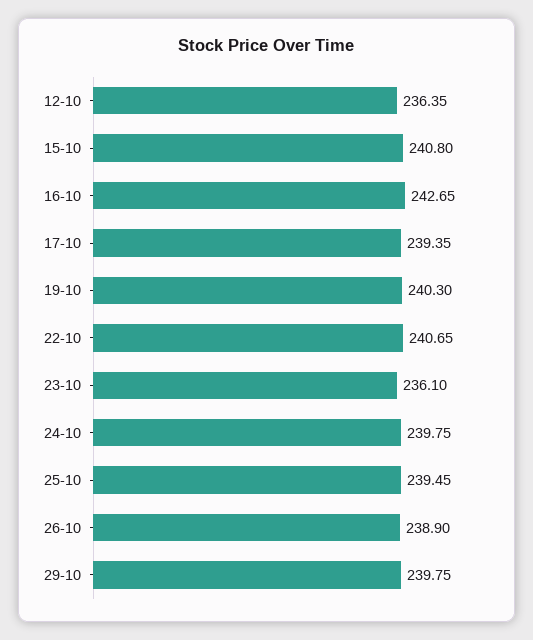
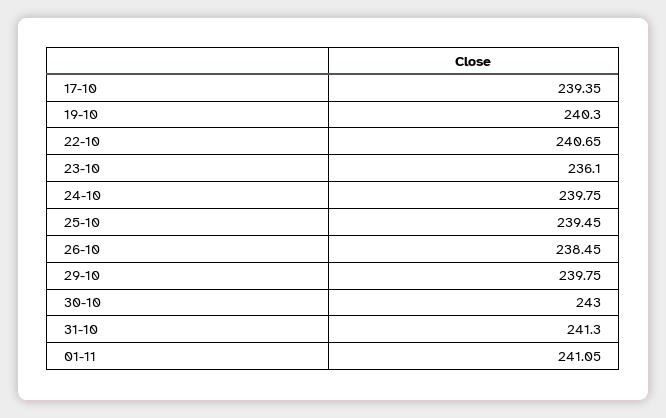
12-10: 236.35 -> none
15-10: 240.8 -> none
16-10: 242.65 -> none
26-10: 238.9 -> 238.45
30-10: none -> 243
31-10: none -> 241.3
01-11: none -> 241.05

